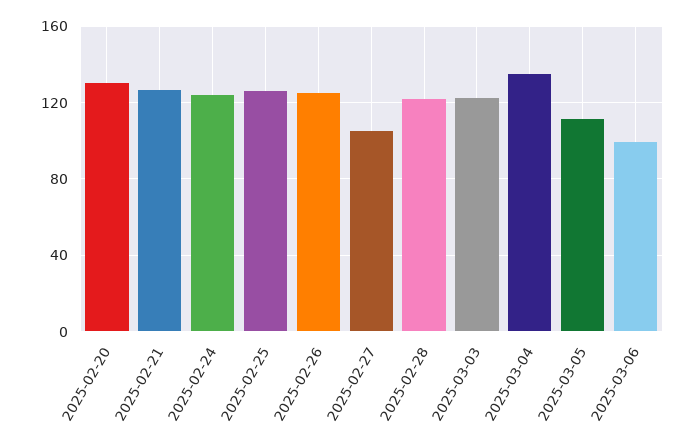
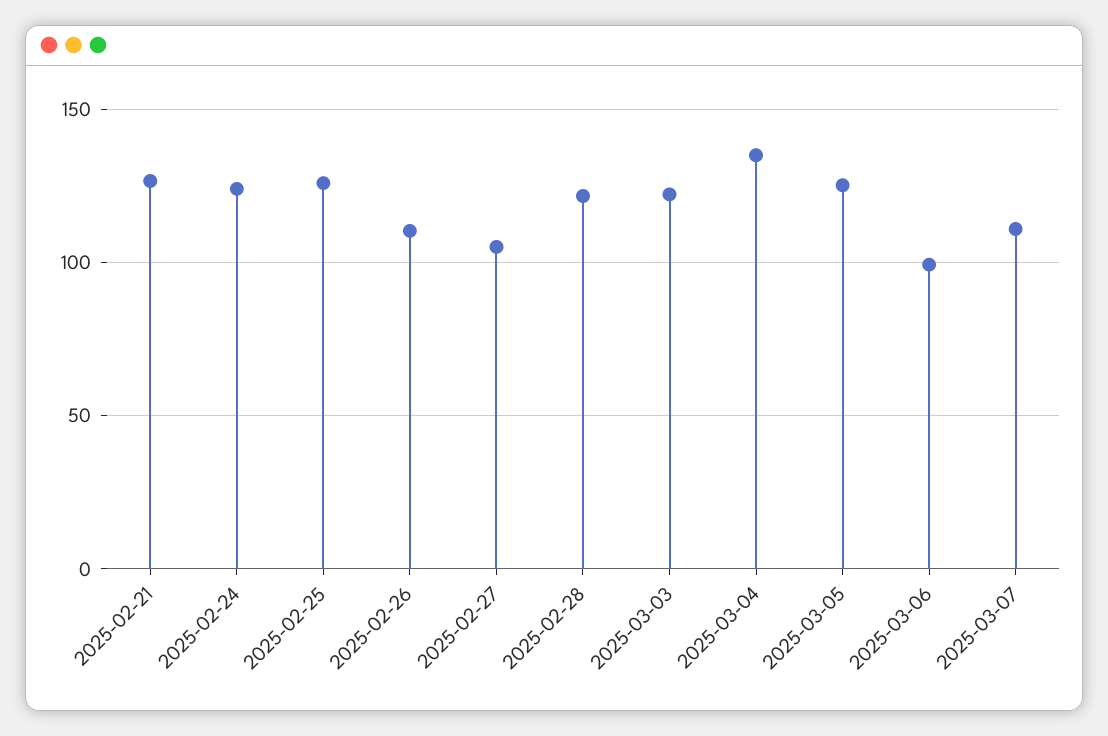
2025-02-20: 130 -> none
2025-02-26: 125 -> 110
2025-03-05: 110 -> 125
2025-03-07: none -> 110

